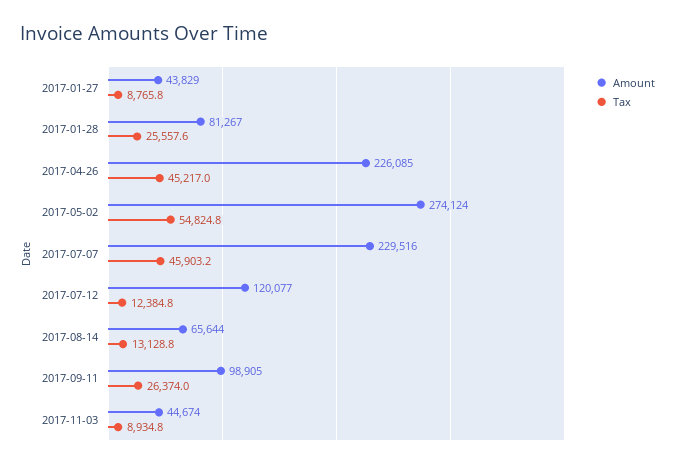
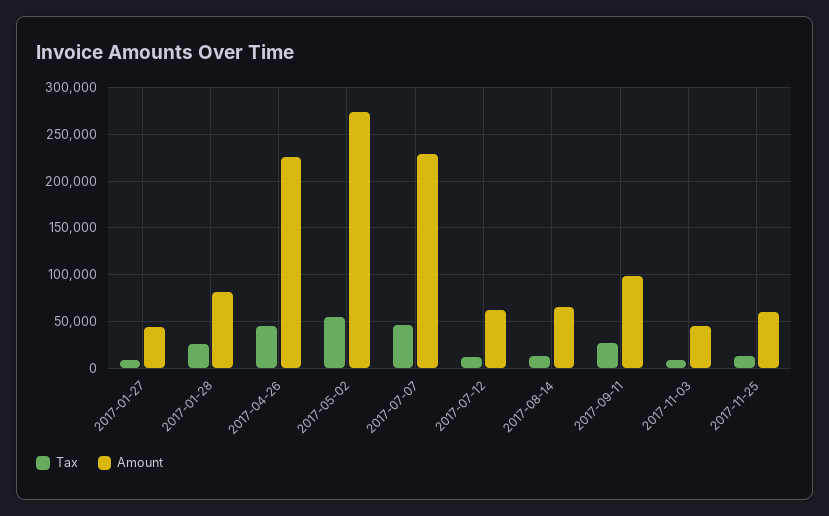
Amount, 2017-07-12: 120077 -> 60000
Tax, 2017-11-25: none -> 10000
Amount, 2017-11-25: none -> 60000

